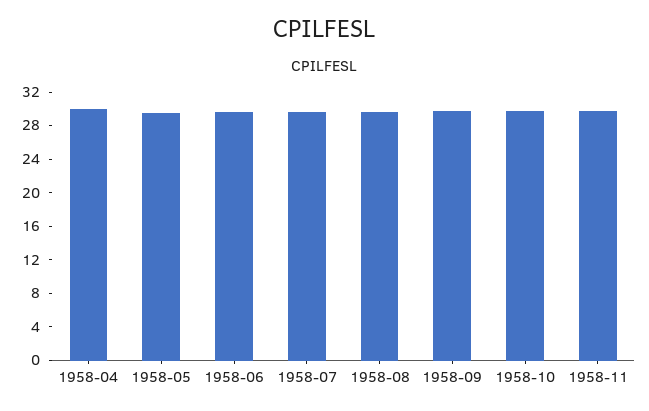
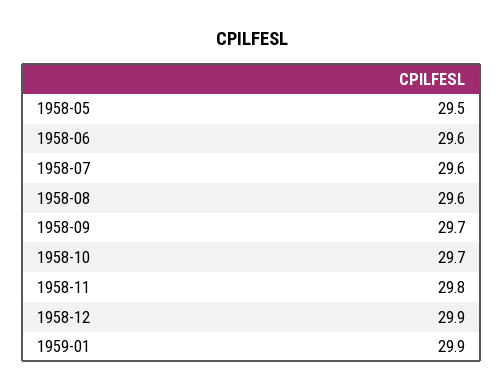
1958-04: 30 -> none
1958-12: none -> 29.9
1959-01: none -> 29.9

